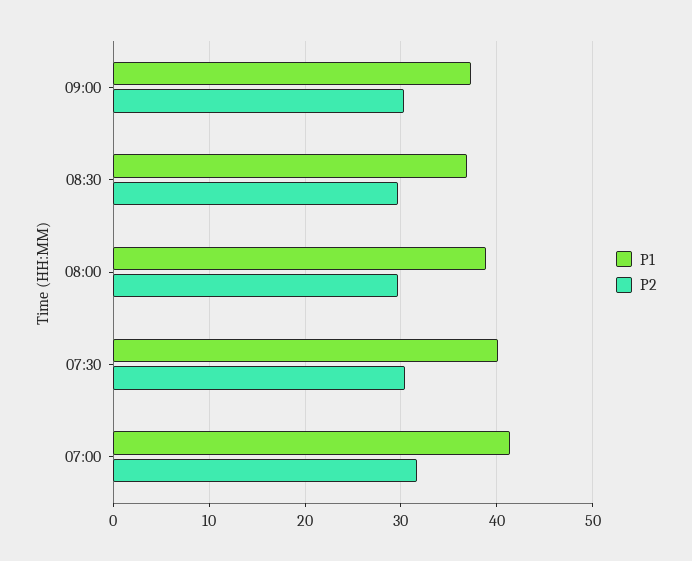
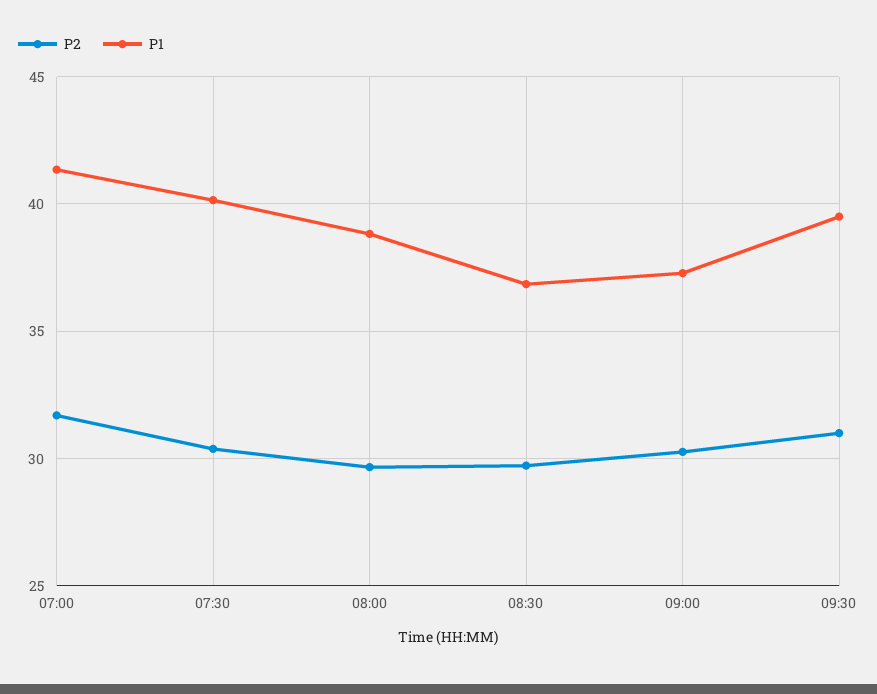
P2, 09:30: none -> 31
P1, 09:30: none -> 39.5

